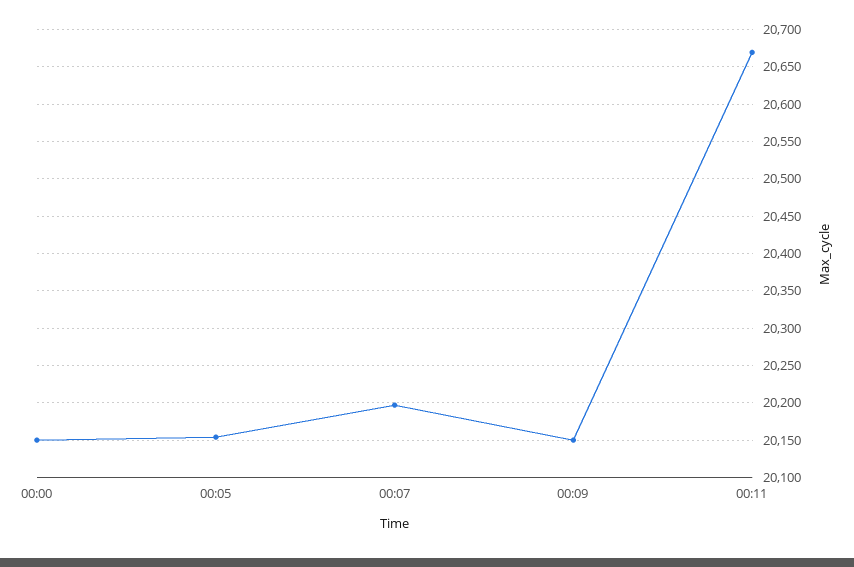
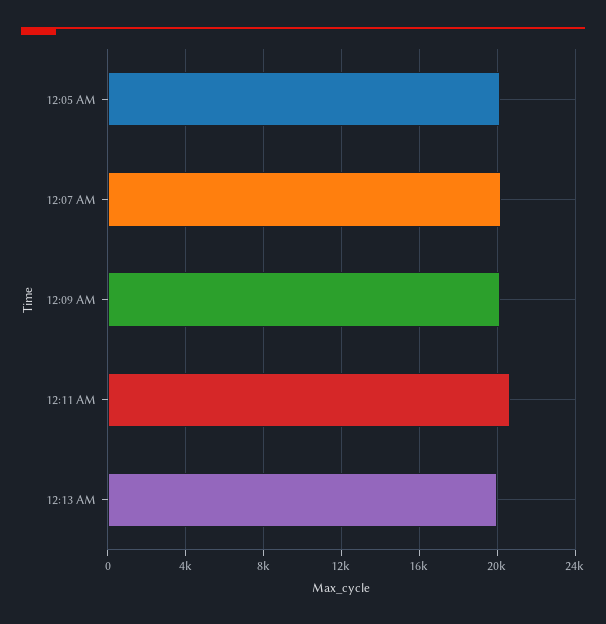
00:00: 20150 -> none
12:13 AM: none -> 20000

